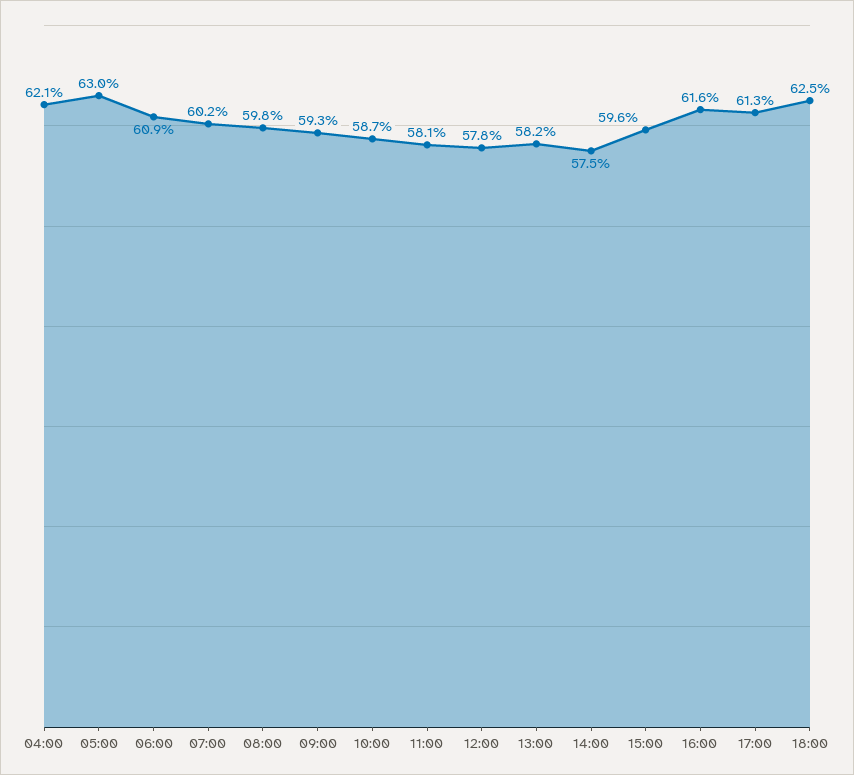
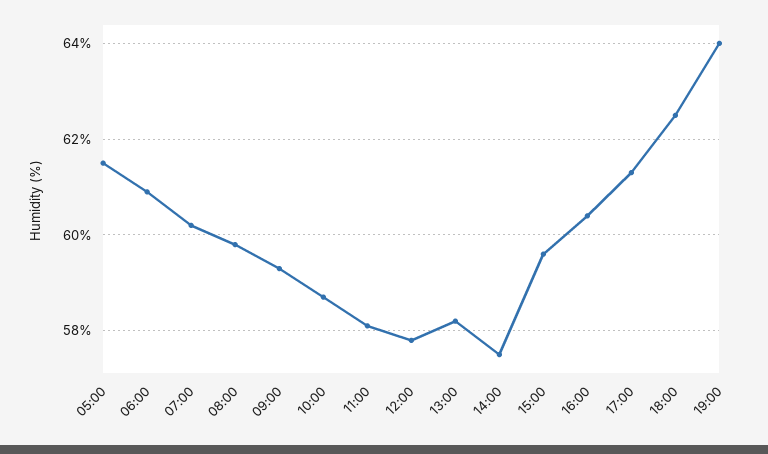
04:00: 62.1 -> none
05:00: 63 -> 61.5
16:00: 61.6 -> 60.5
19:00: none -> 64

